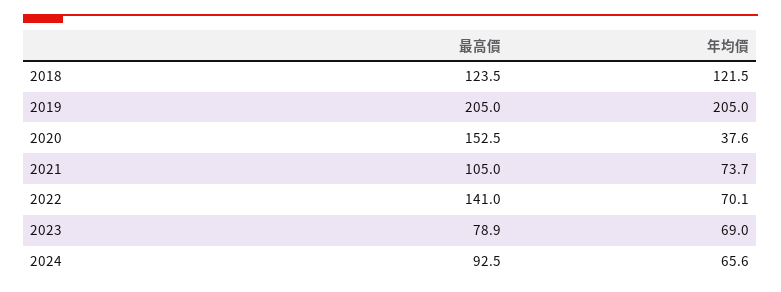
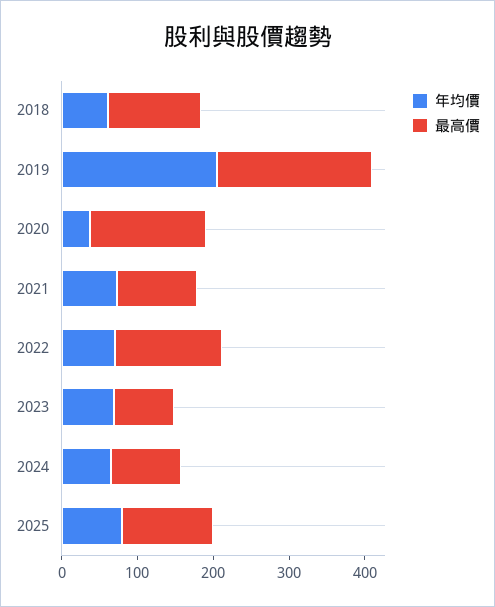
年均價, 2018: 121.5 -> 60
年均價, 2025: none -> 80
最高價, 2025: none -> 120

